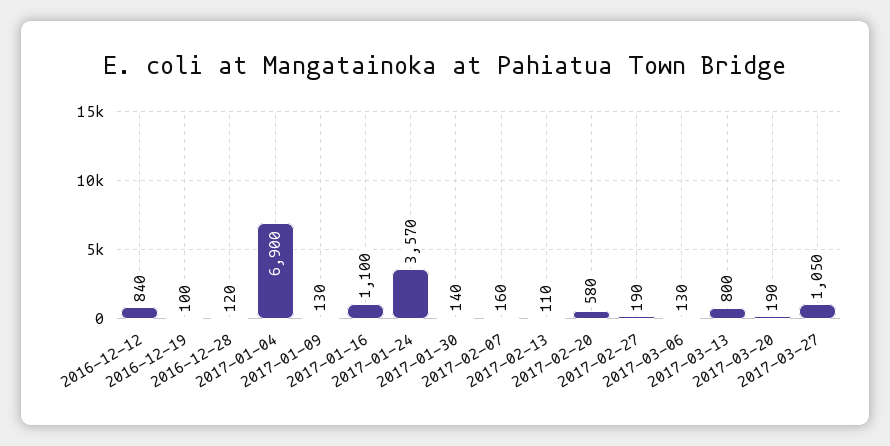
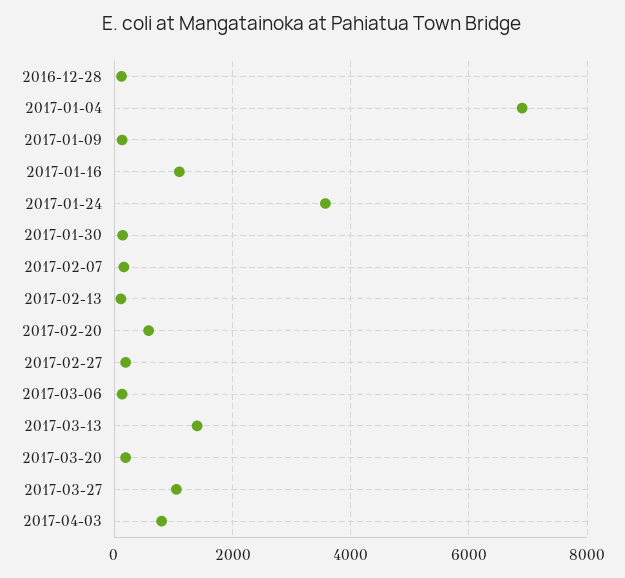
2016-12-12: 840 -> none
2016-12-19: 100 -> none
2017-03-13: 800 -> 1400
2017-04-03: none -> 800

